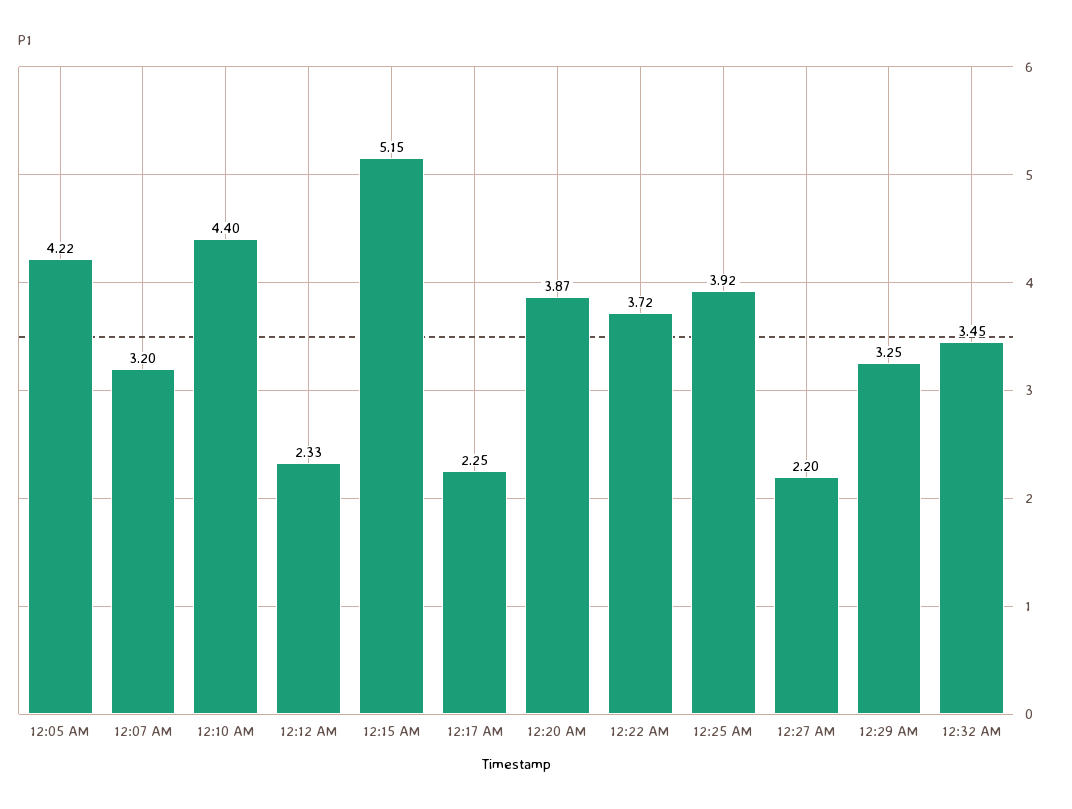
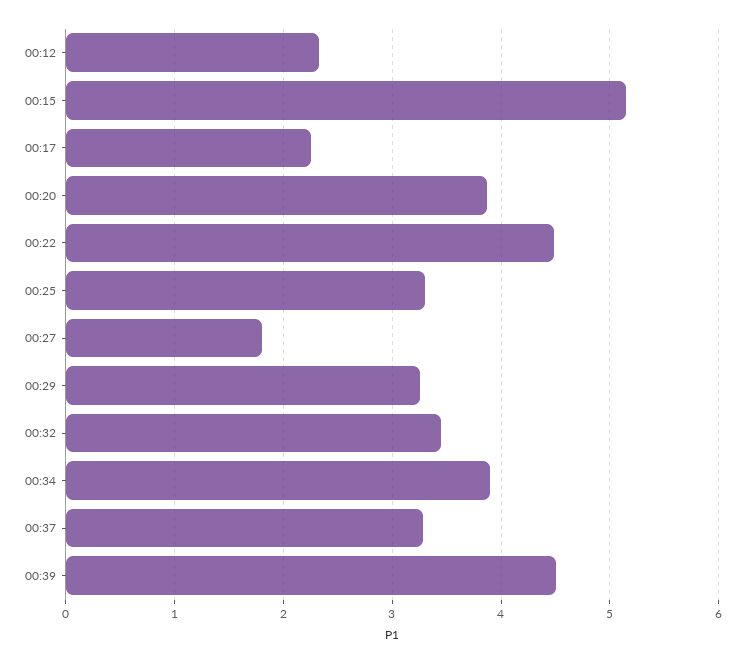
12:05 AM: 4.22 -> none
12:07 AM: 3.2 -> none
12:10 AM: 4.4 -> none
12:22 AM: 3.72 -> 4.5
12:25 AM: 3.92 -> 3.3
12:27 AM: 2.2 -> 1.8
00:34: none -> 3.9
00:37: none -> 3.3
00:39: none -> 4.5

